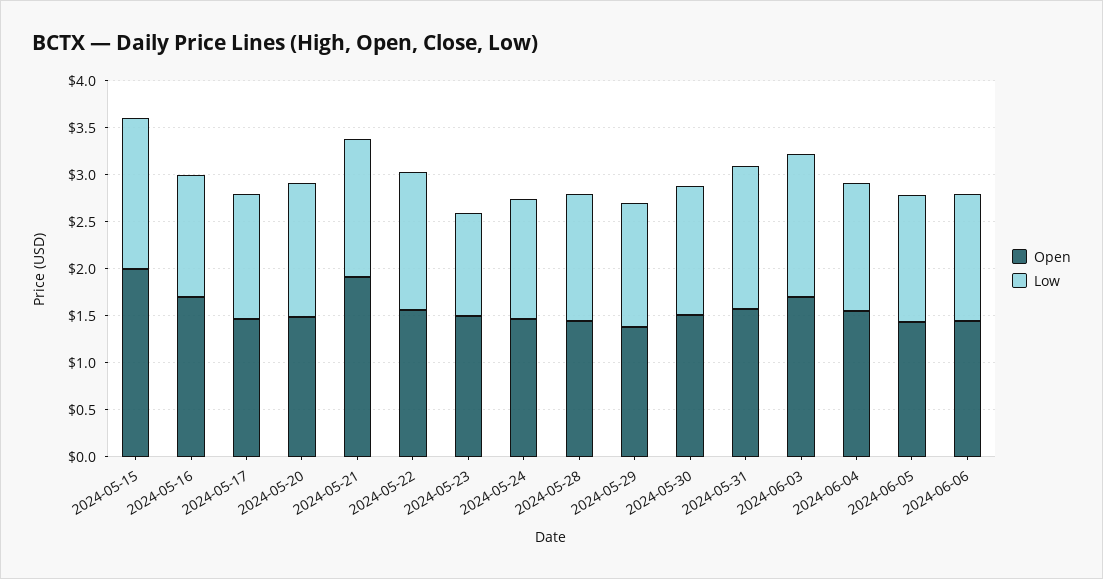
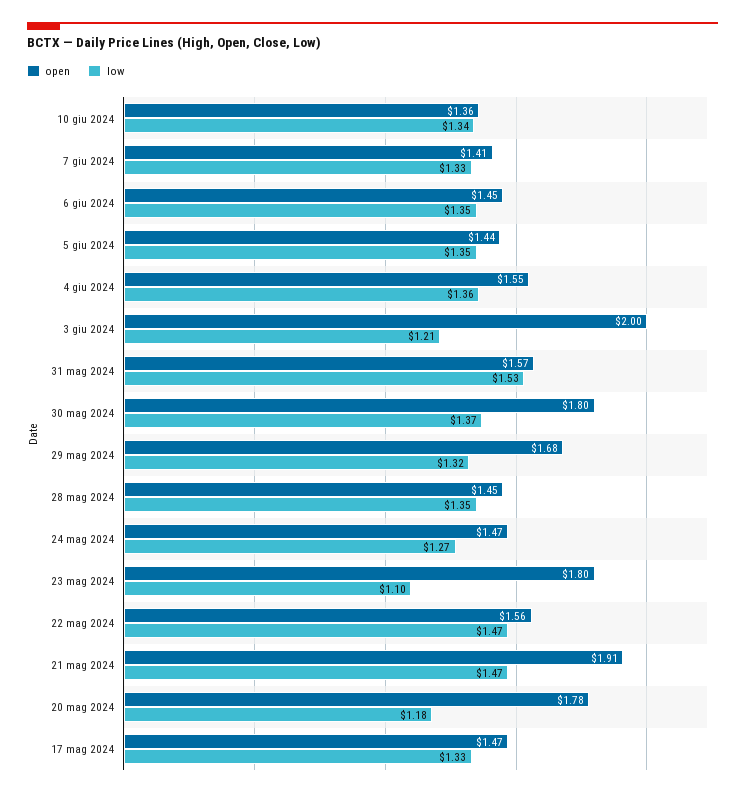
Open, 2024-05-15: 2 -> none
Low, 2024-05-15: 1.6 -> none
Open, 2024-05-16: 1.7 -> none
Low, 2024-05-16: 1.3 -> none
Open, 2024-05-20: 1.5 -> 1.78
Low, 2024-05-20: 1.4 -> 1.18
Open, 2024-05-23: 1.5 -> 1.8
Open, 2024-05-29: 1.4 -> 1.68
Open, 2024-05-30: 1.5 -> 1.8
Open, 2024-06-03: 1.7 -> 2
Low, 2024-06-03: 1.5 -> 1.21
Open, 10 giu 2024: none -> 1.36
Low, 10 giu 2024: none -> 1.34
Open, 7 giu 2024: none -> 1.41
Low, 7 giu 2024: none -> 1.33

